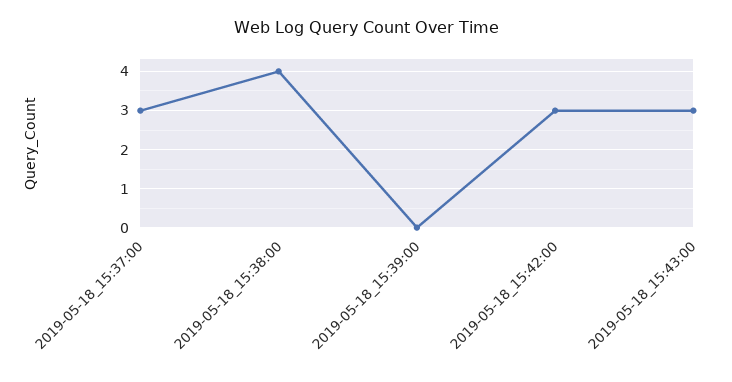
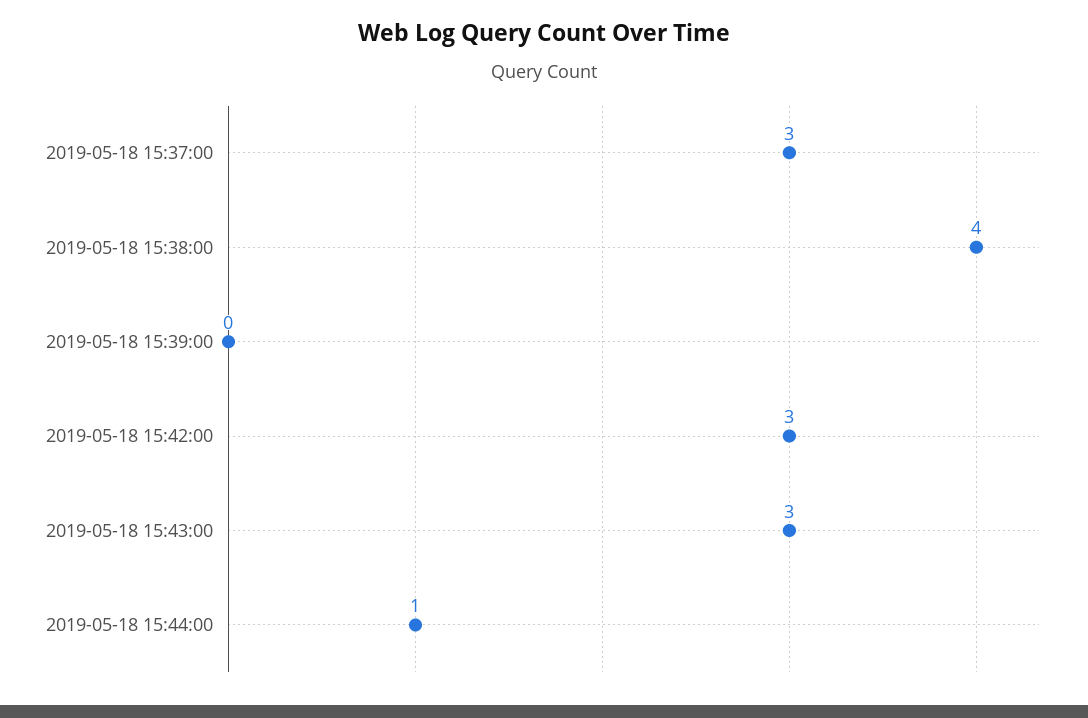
2019-05-18 15:44:00: none -> 1

